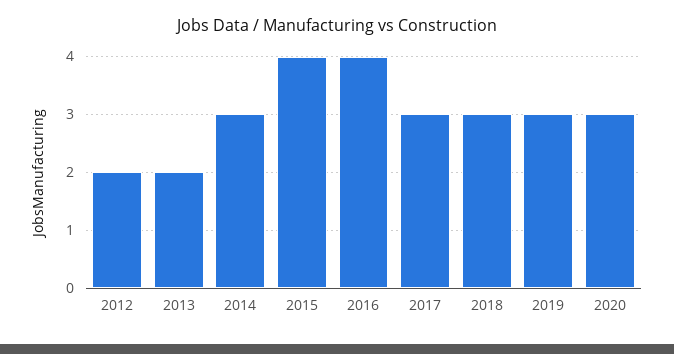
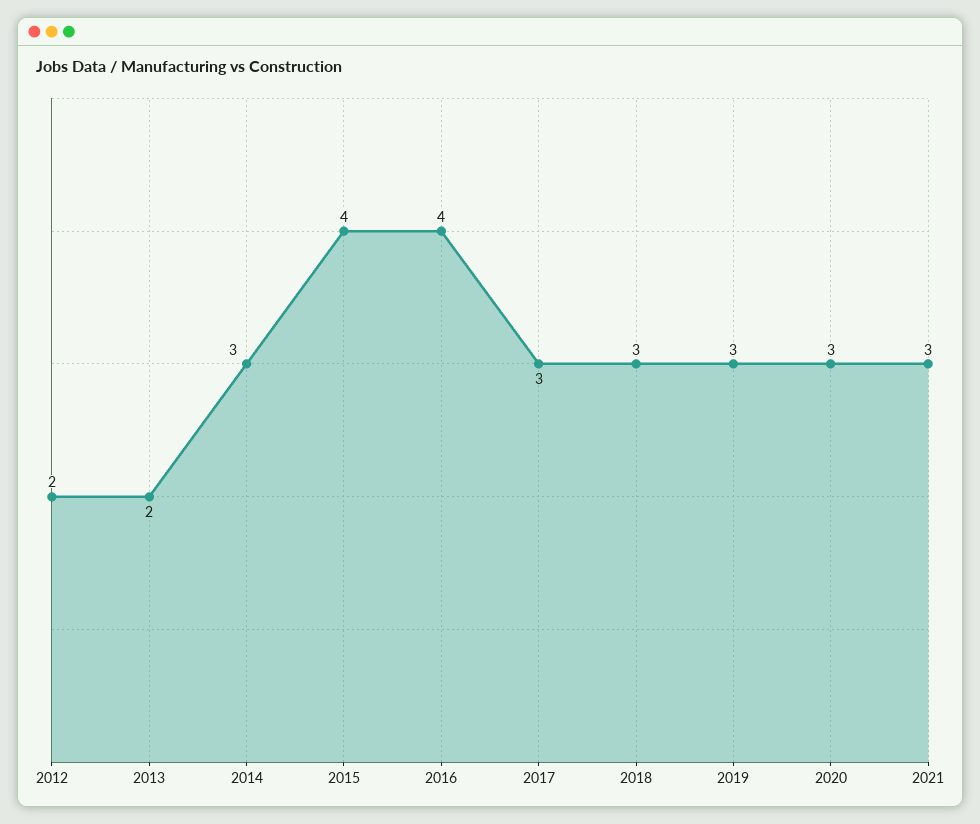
2021: none -> 3

